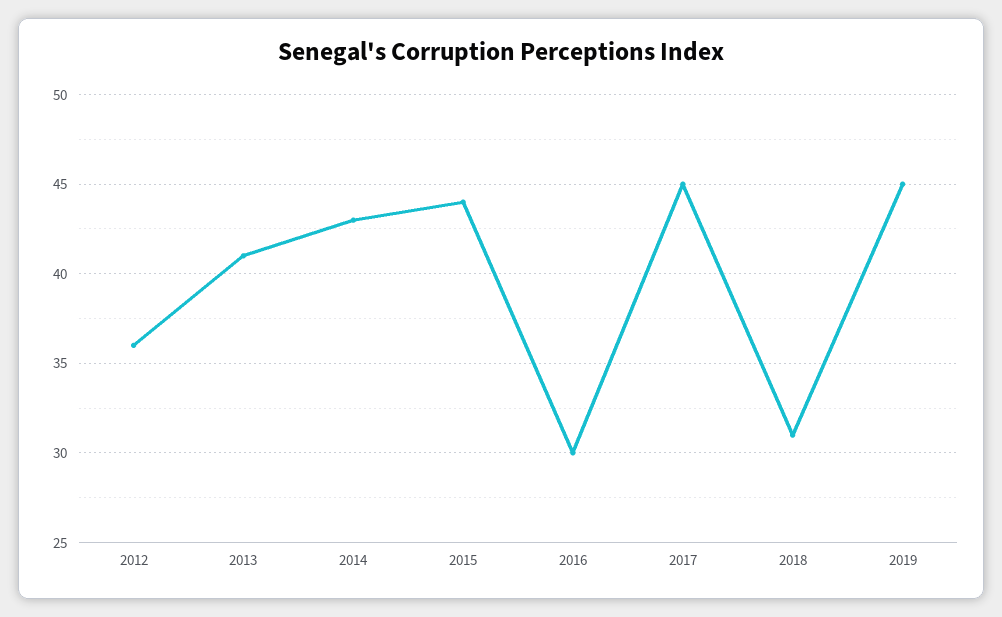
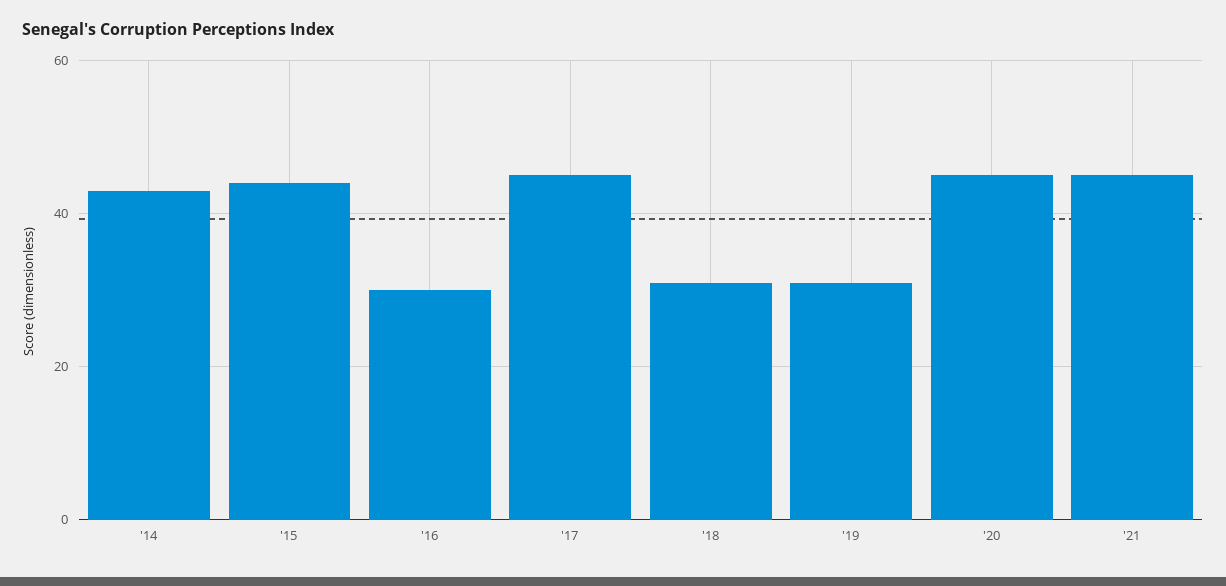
2012: 36 -> none
2013: 41 -> none
2019: 45 -> 30
'20: none -> 45
'21: none -> 45

